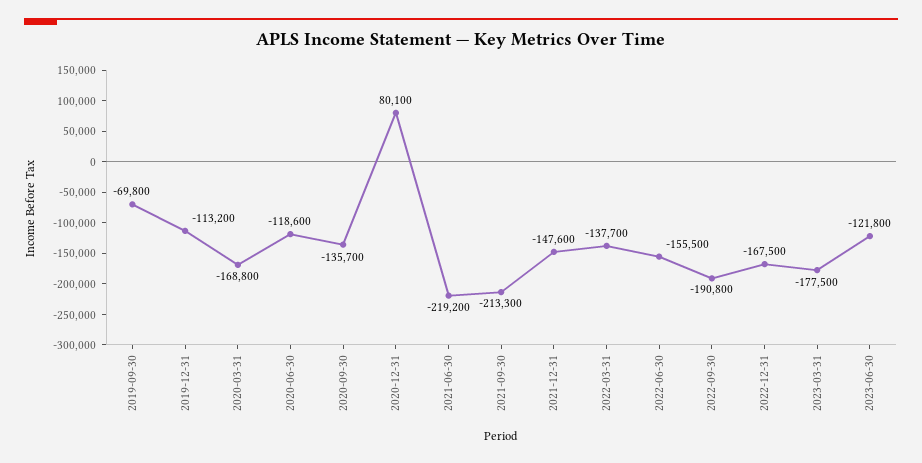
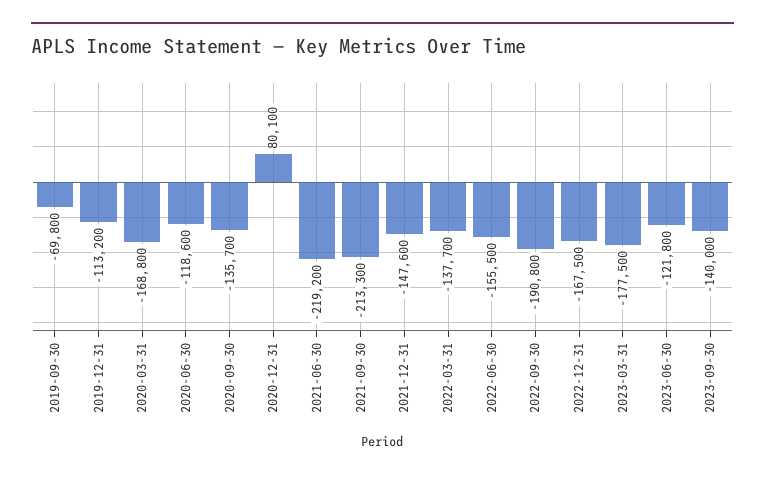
2023-09-30: none -> -140000

